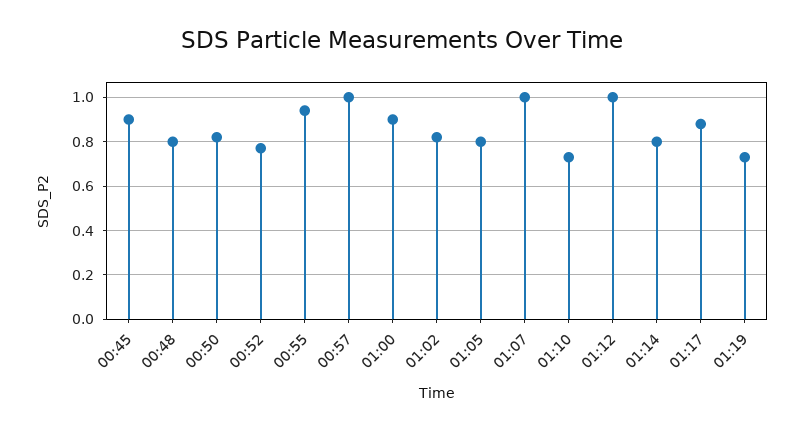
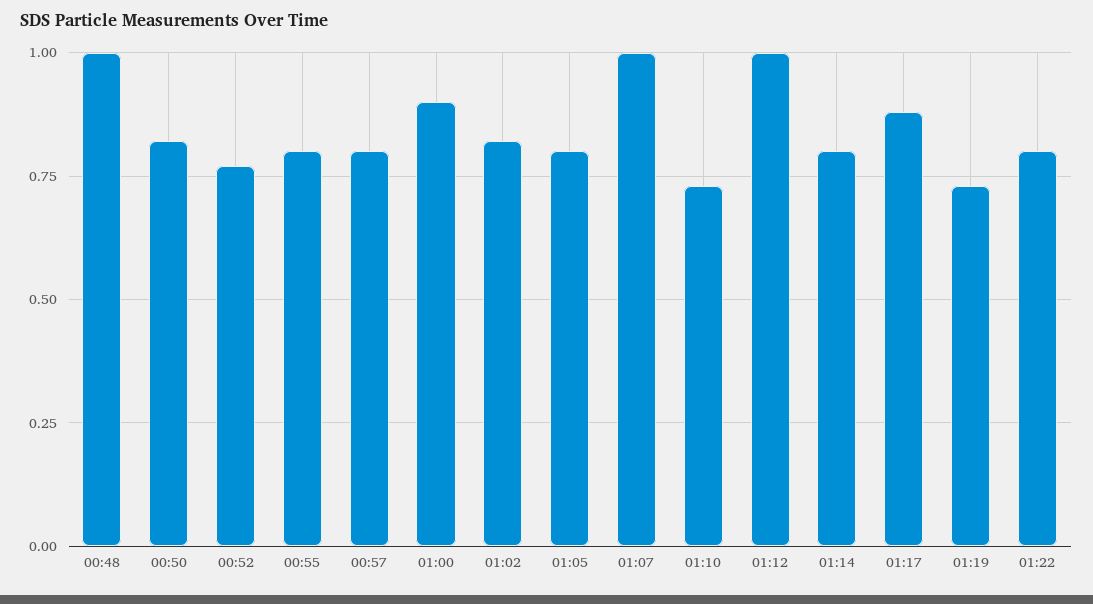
00:45: 0.9 -> none
00:48: 0.8 -> 1
00:55: 0.95 -> 0.8
00:57: 1 -> 0.8
01:22: none -> 0.8

